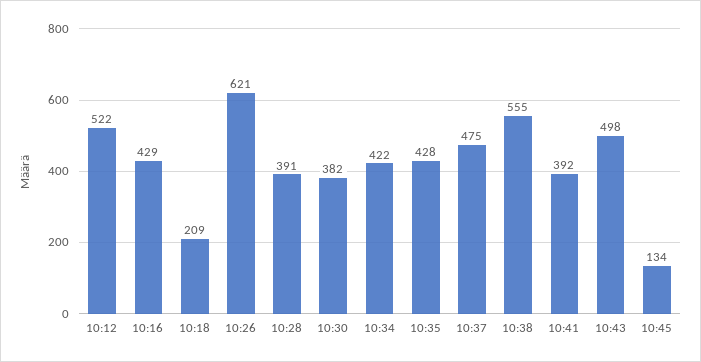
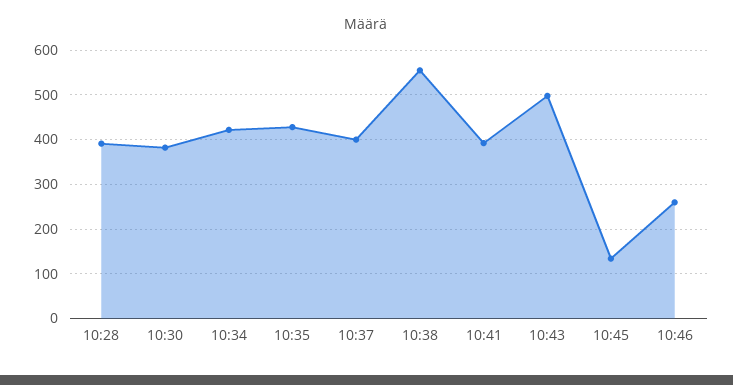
10:12: 522 -> none
10:16: 429 -> none
10:18: 209 -> none
10:26: 621 -> none
10:37: 475 -> 400
10:46: none -> 260

